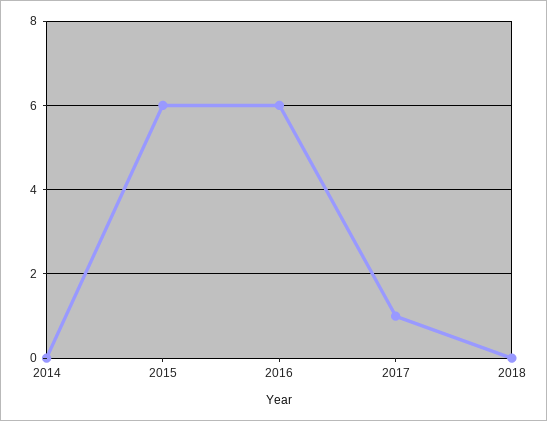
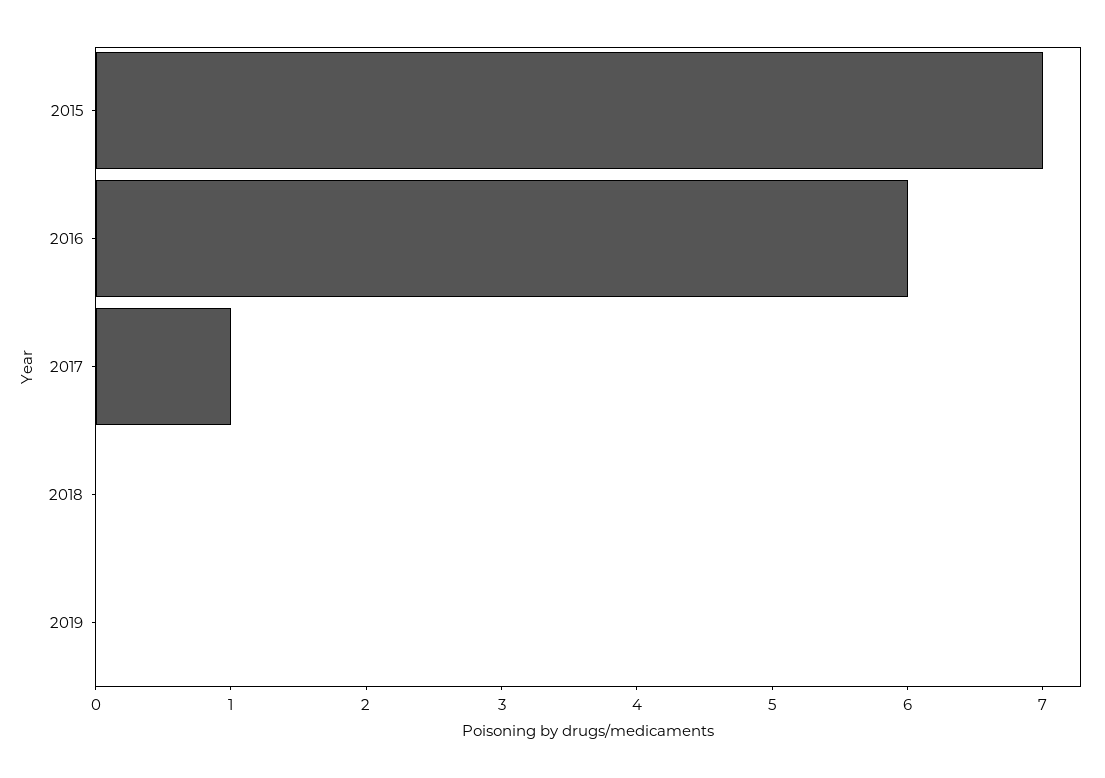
2014: 0 -> none
2015: 6 -> 7
2019: none -> 0

